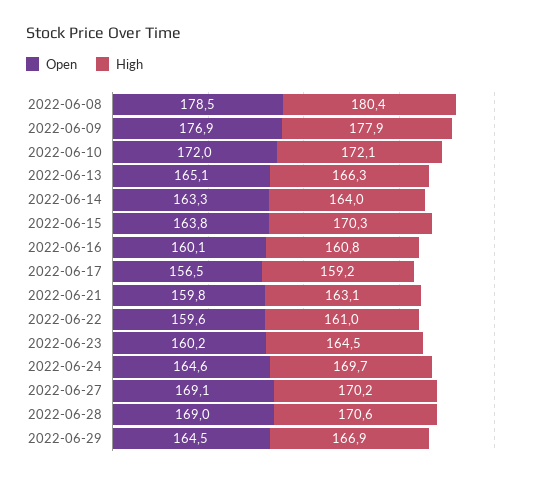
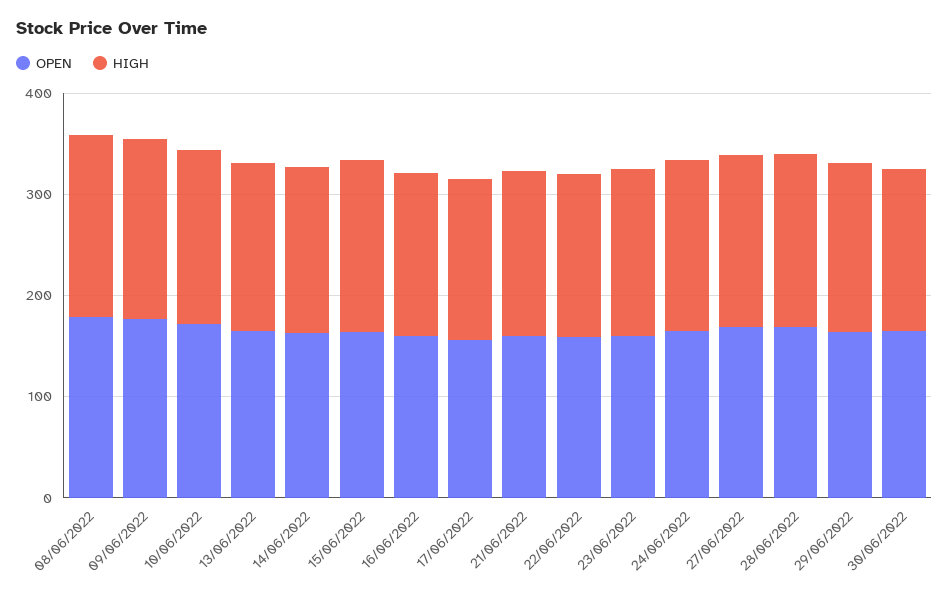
Open, 30/06/2022: none -> 160
High, 30/06/2022: none -> 160

